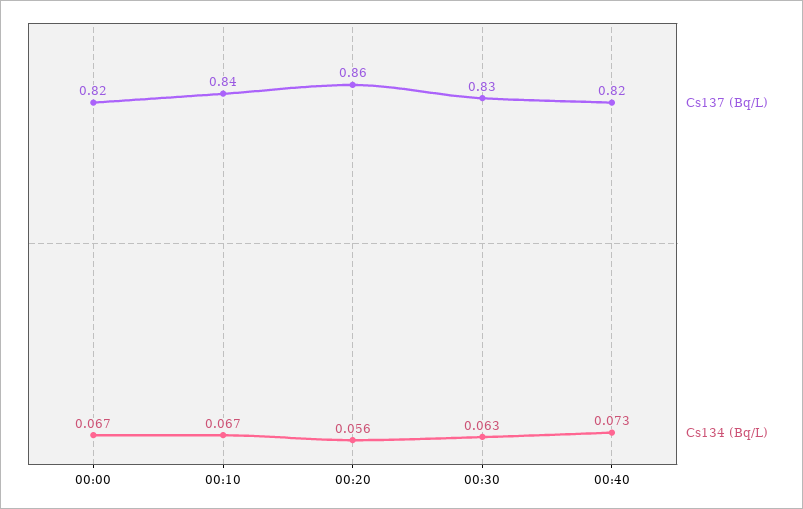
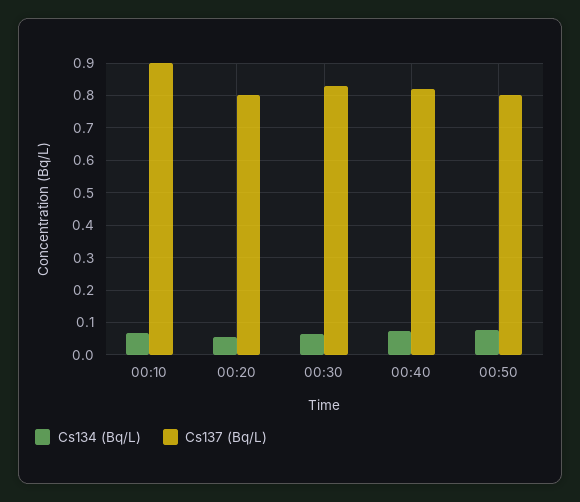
Cs137 (Bq/L), 00:00: 0.82 -> none
Cs134 (Bq/L), 00:00: 0.067 -> none
Cs137 (Bq/L), 00:10: 0.84 -> 0.9
Cs137 (Bq/L), 00:20: 0.86 -> 0.8
Cs134 (Bq/L), 00:50: none -> 0.08
Cs137 (Bq/L), 00:50: none -> 0.8

